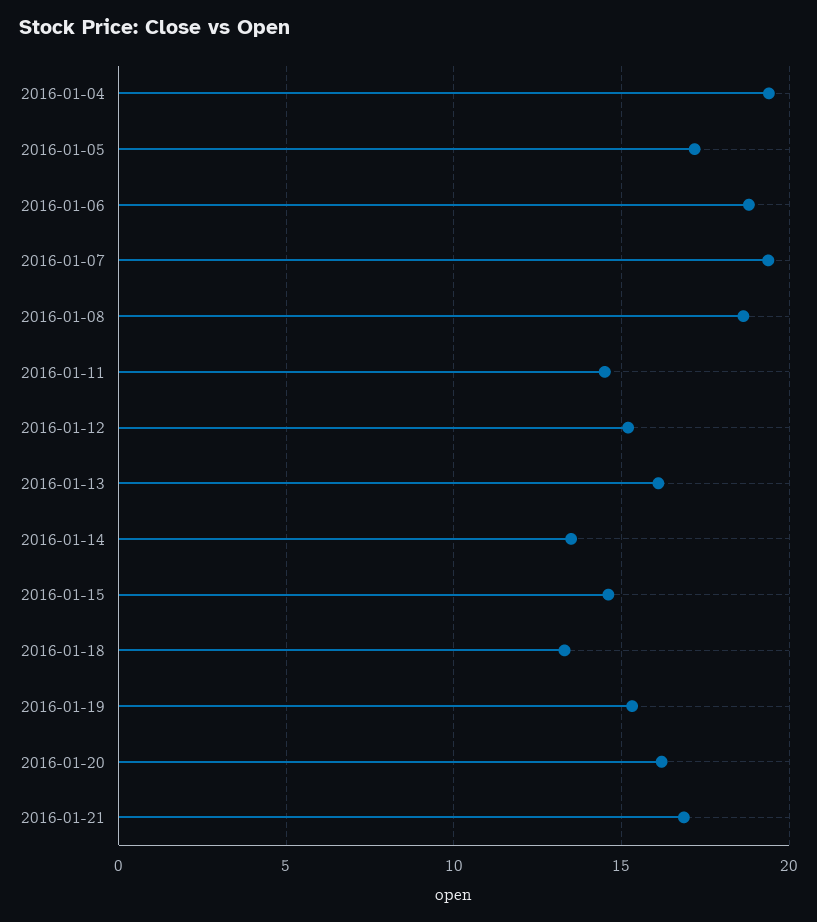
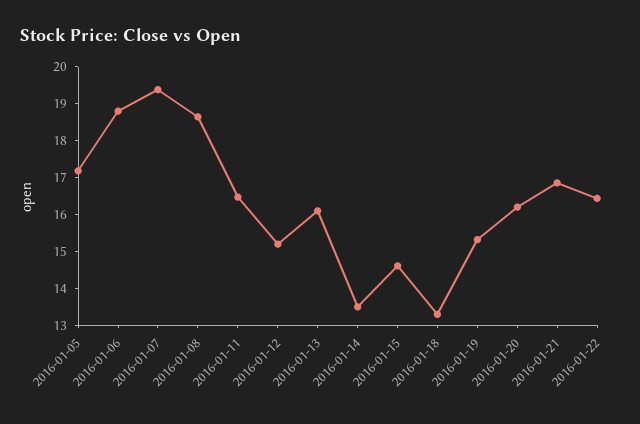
2016-01-04: 19.5 -> none
2016-01-11: 14.5 -> 16.5
2016-01-22: none -> 16.5

